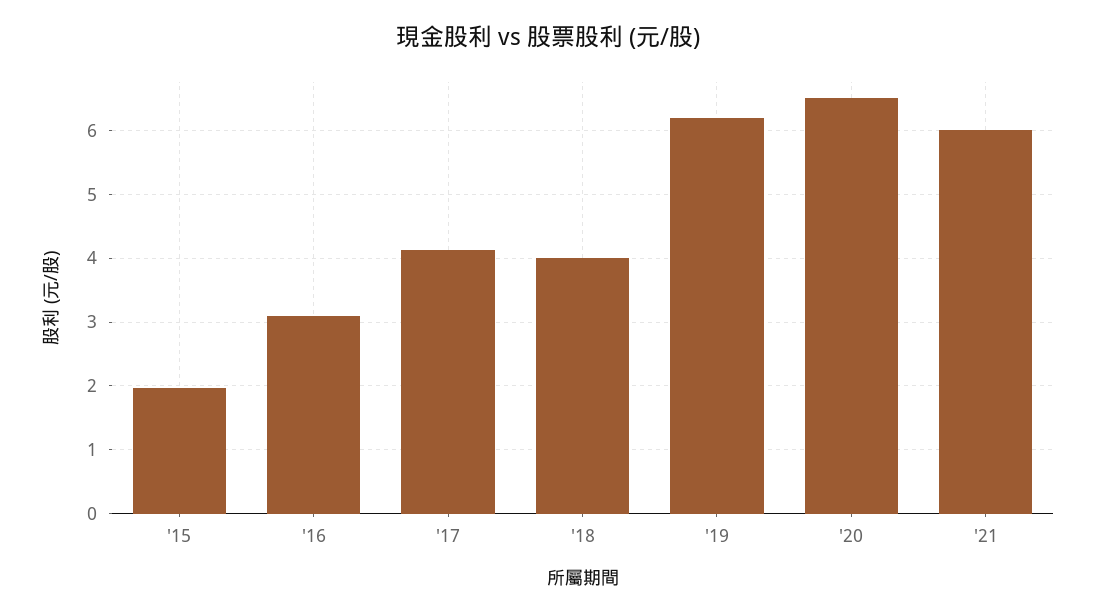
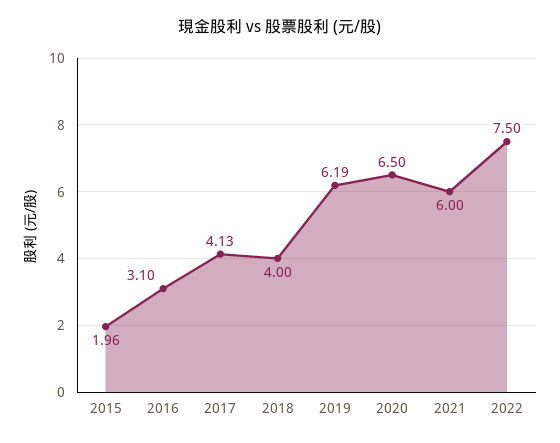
2022: none -> 7.5

